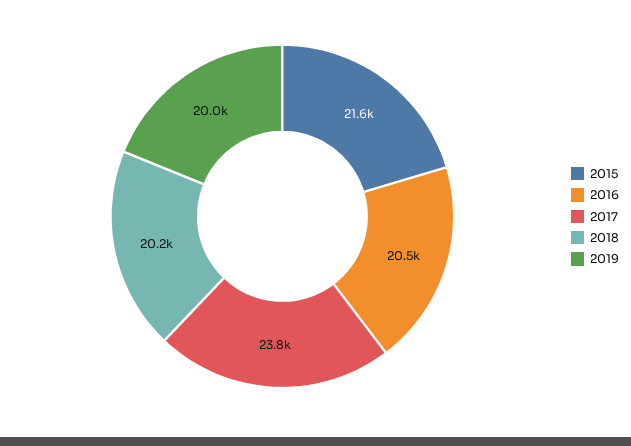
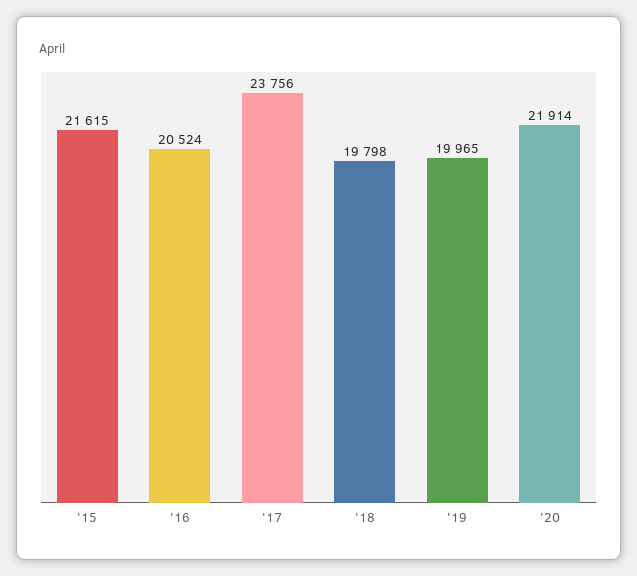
2018: 20200 -> 19798
'20: none -> 21914

